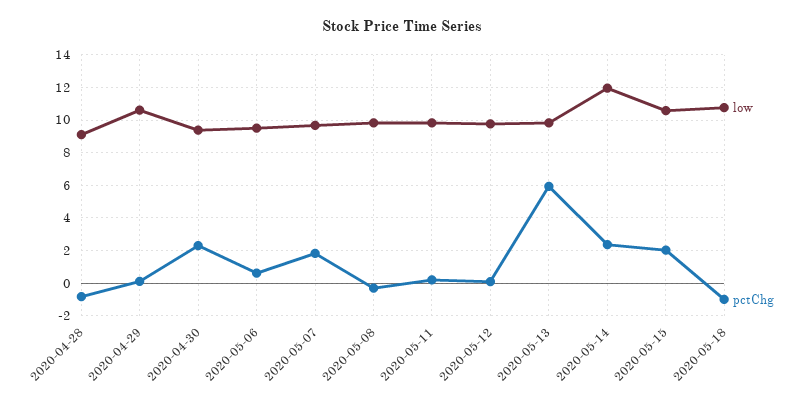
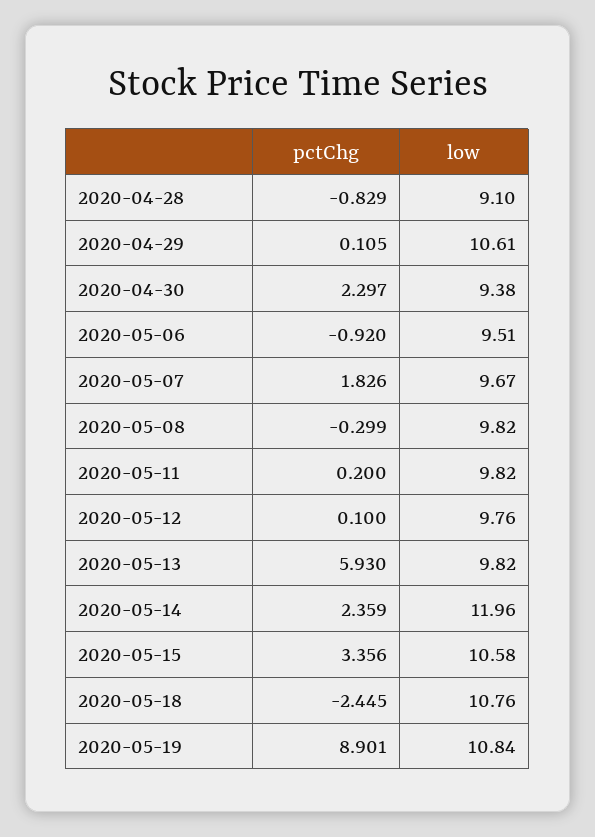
pctChg, 2020-05-06: 0.5 -> -0.92
pctChg, 2020-05-15: 2 -> 3.356
pctChg, 2020-05-18: -1 -> -2.445
pctChg, 2020-05-19: none -> 8.901
low, 2020-05-19: none -> 10.84

